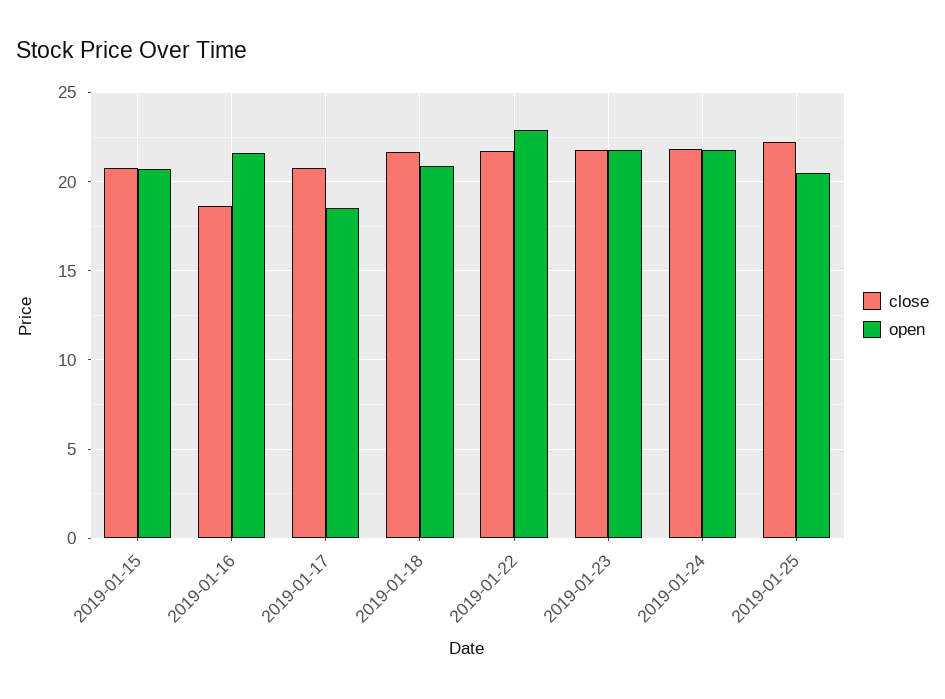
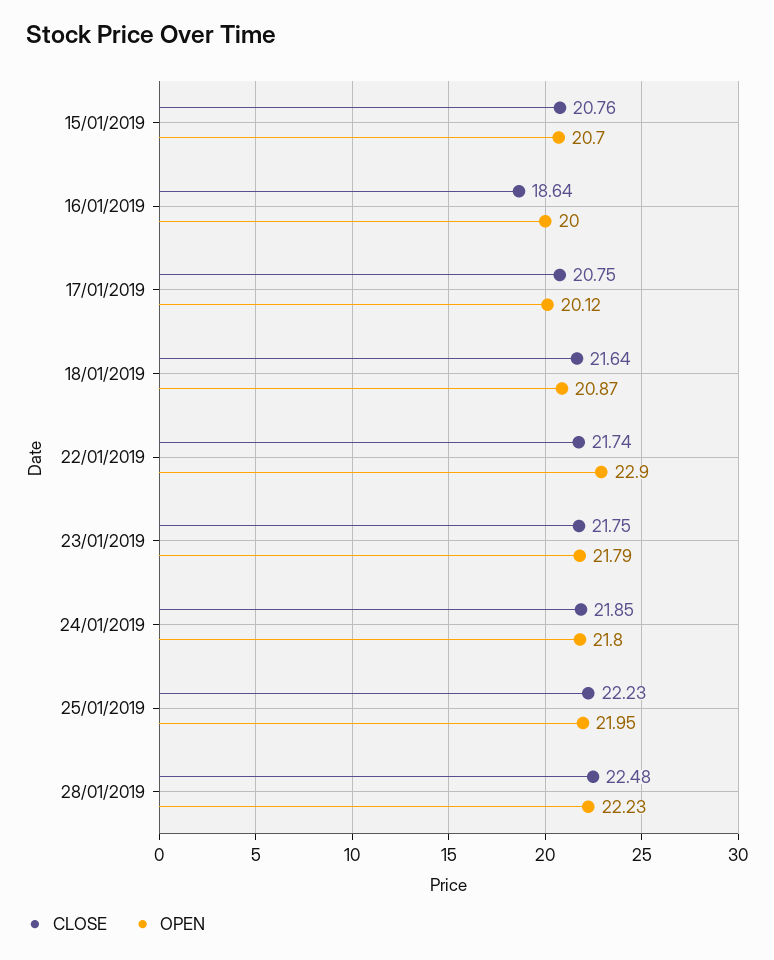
open, 2019-01-16: 21.5 -> 20
open, 2019-01-17: 18.5 -> 20.12
open, 2019-01-25: 20.5 -> 21.95
close, 28/01/2019: none -> 22.48
open, 28/01/2019: none -> 22.23

